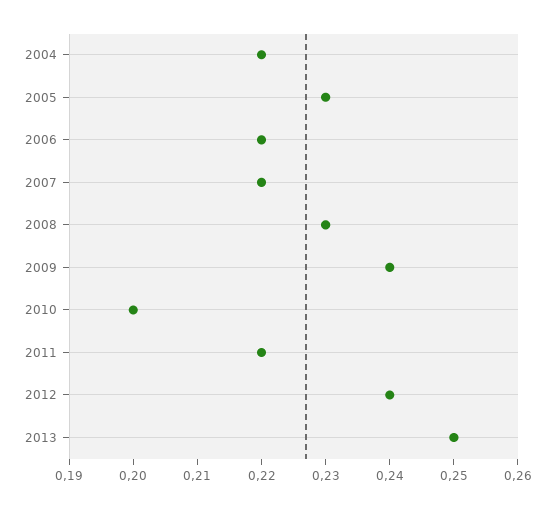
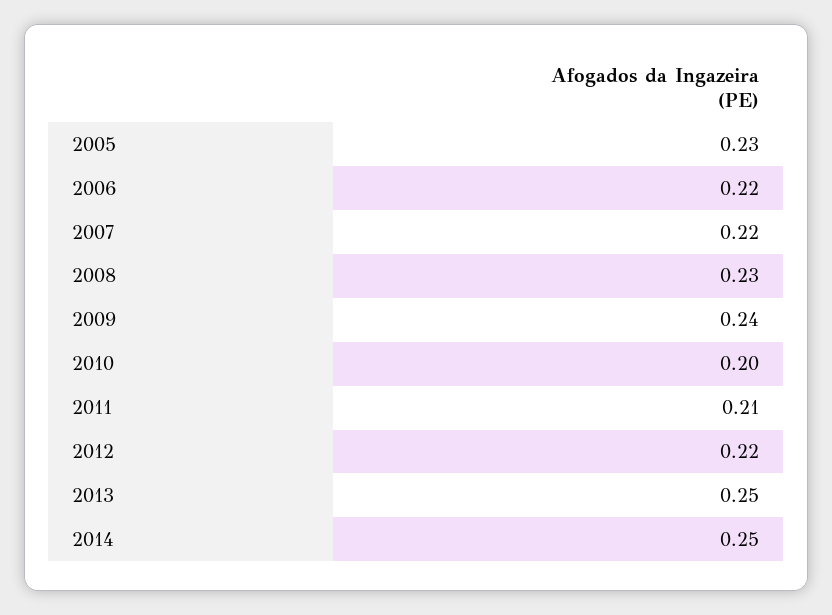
2004: 0.22 -> none
2011: 0.22 -> 0.21
2012: 0.24 -> 0.22
2014: none -> 0.25

